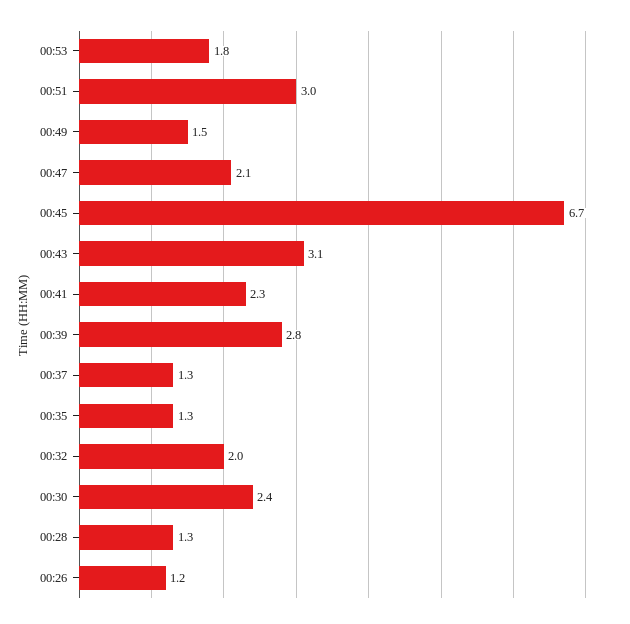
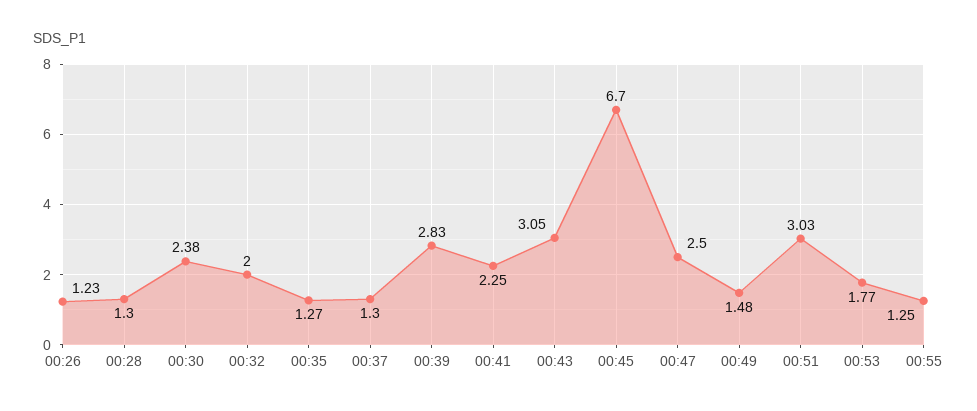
00:47: 2.1 -> 2.5
00:55: none -> 1.25

